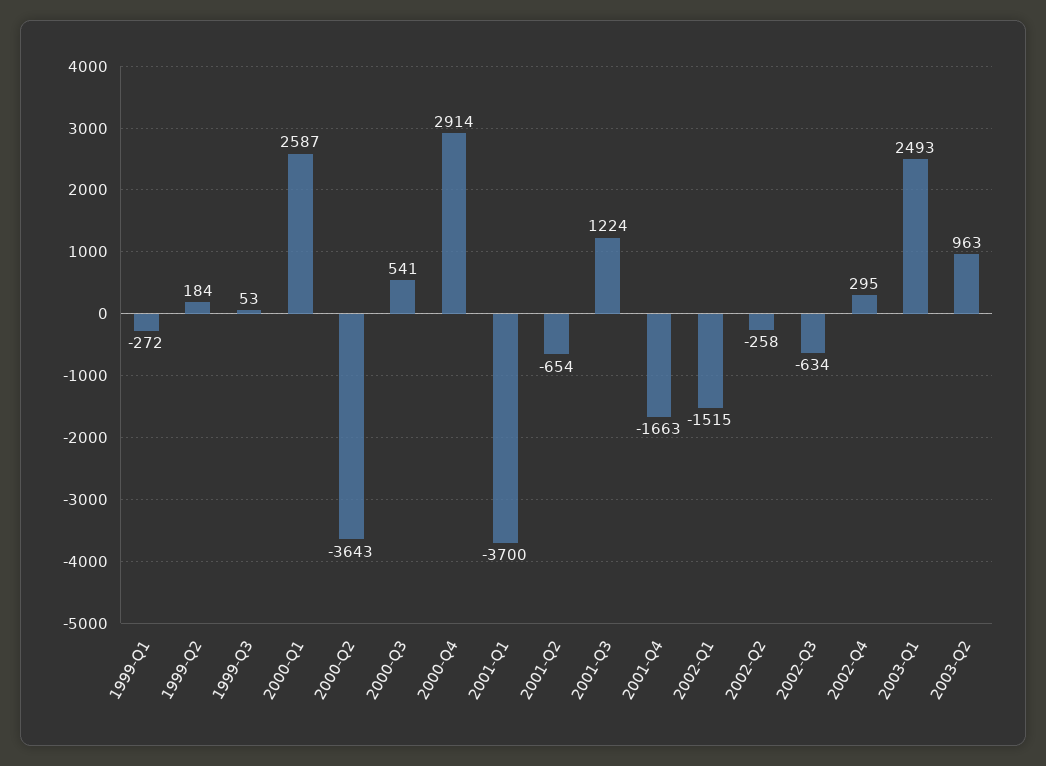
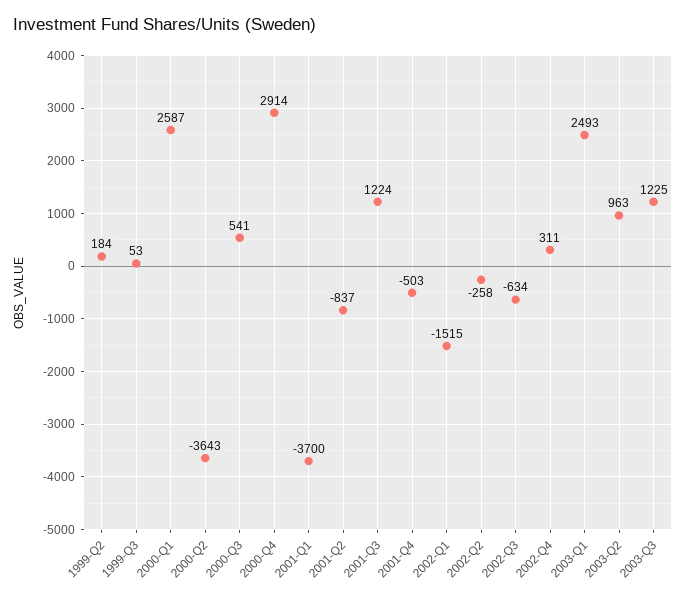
1999-Q1: -272 -> none
2001-Q2: -654 -> -837
2001-Q4: -1663 -> -503
2002-Q4: 295 -> 311
2003-Q3: none -> 1225

